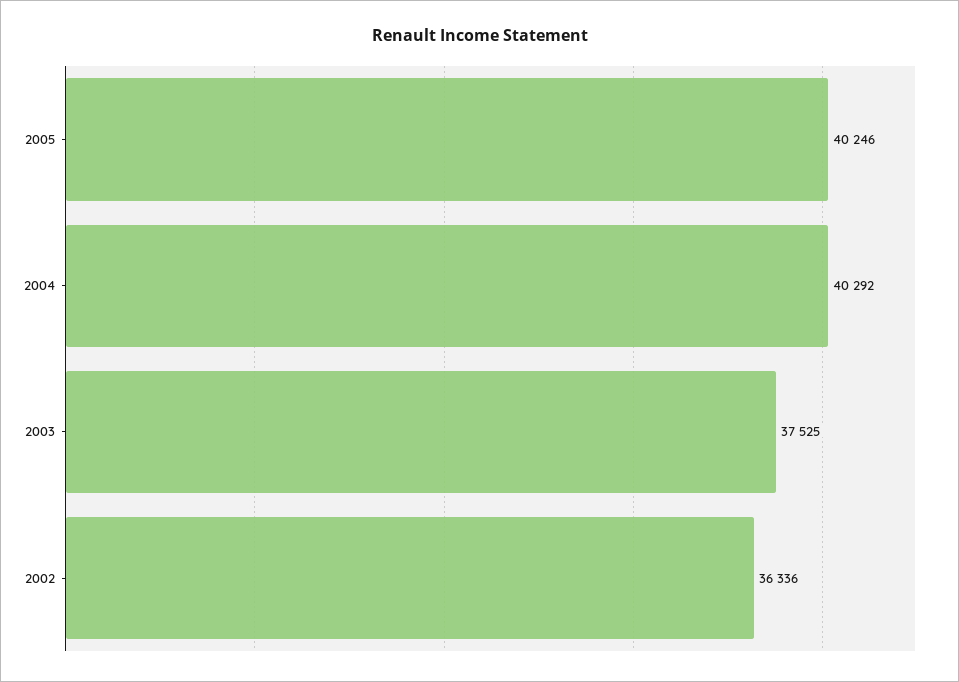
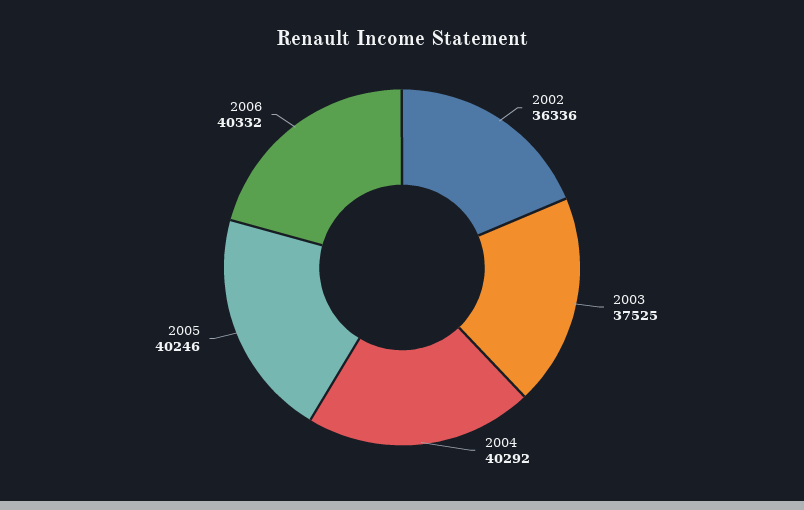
2006: none -> 40332

